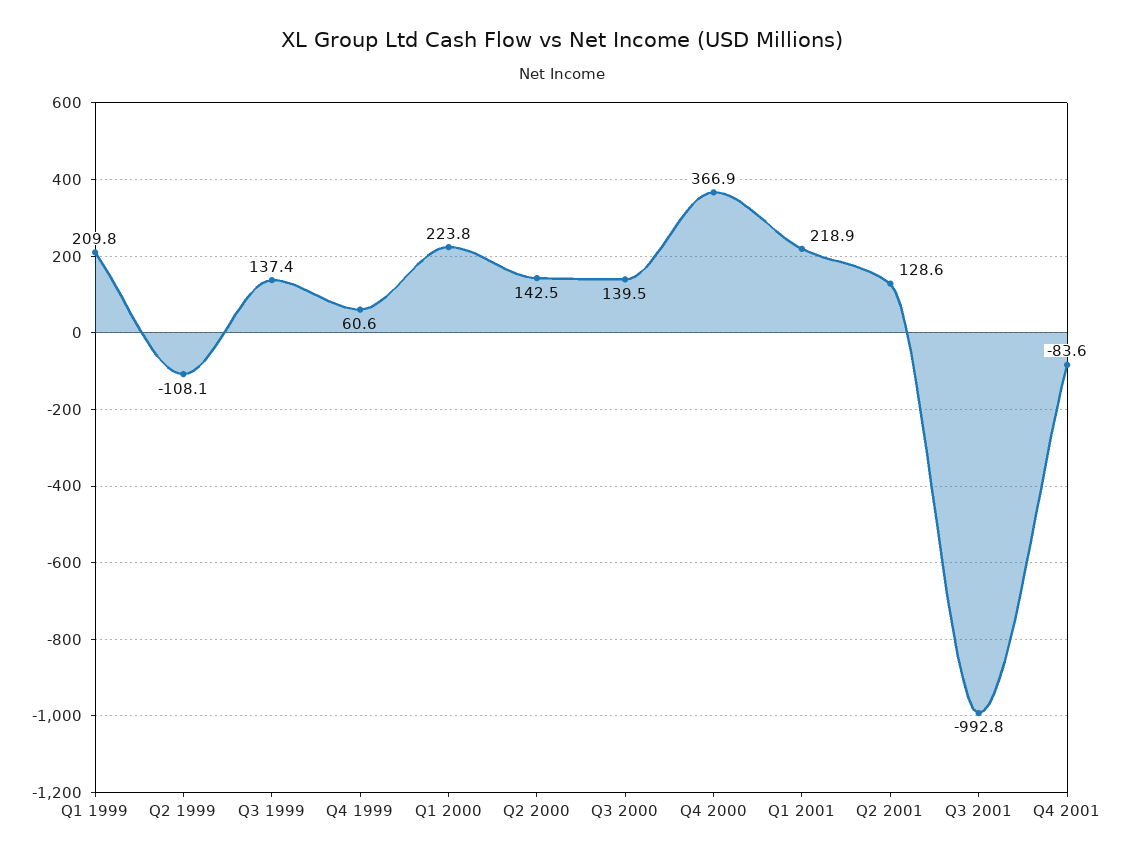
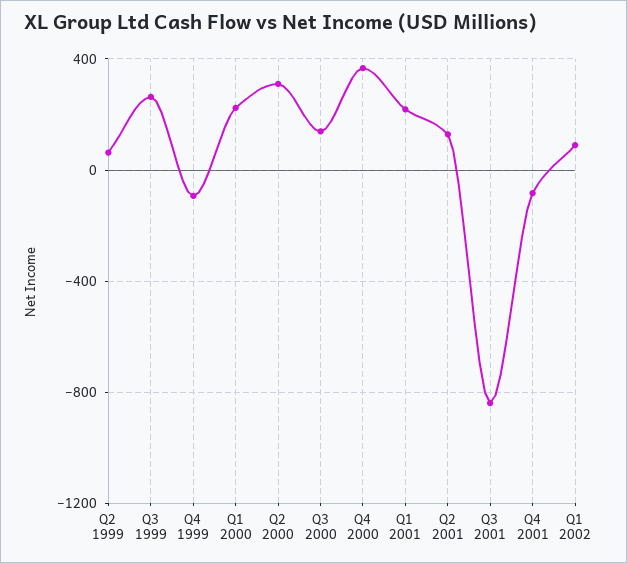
Q1 1999: 209.8 -> none
Q2 1999: -108.1 -> 50
Q3 1999: 137.4 -> 250
Q4 1999: 60.6 -> -100
Q2 2000: 142.5 -> 300
Q3 2001: -992.8 -> -850
Q1 2002: none -> 100

